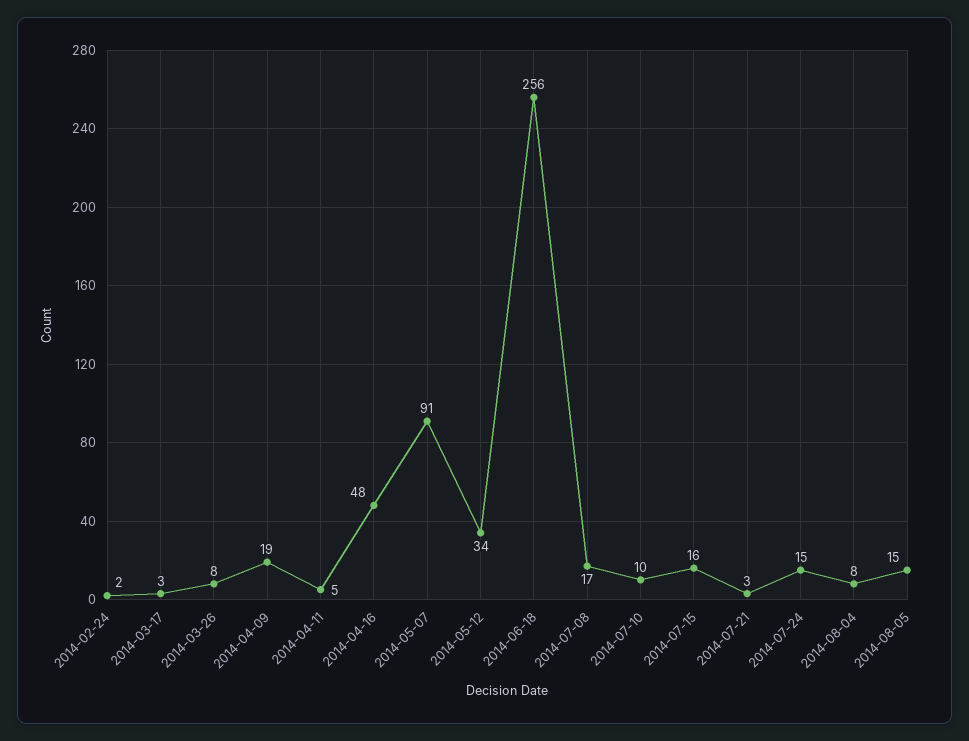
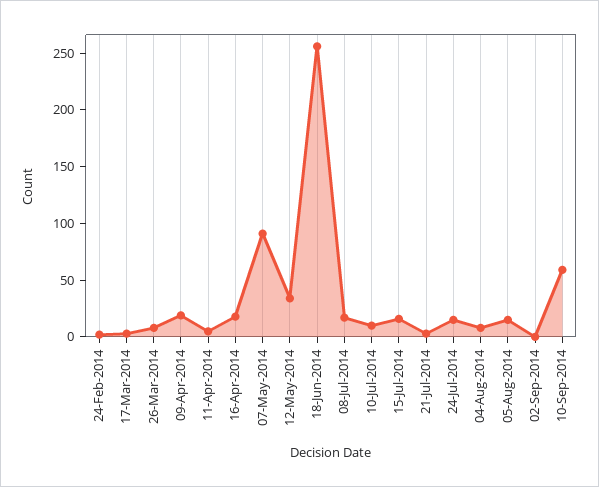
2014-04-16: 48 -> 20
02-Sep-2014: none -> 0
10-Sep-2014: none -> 60

